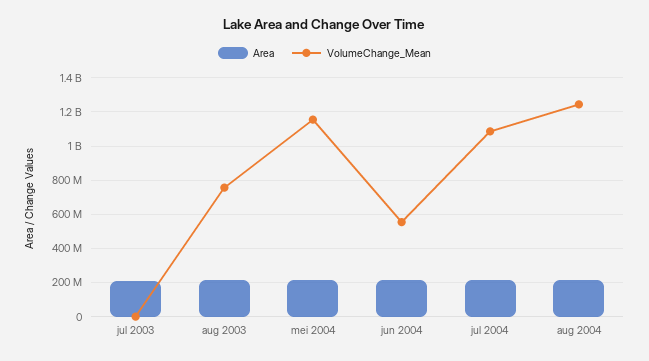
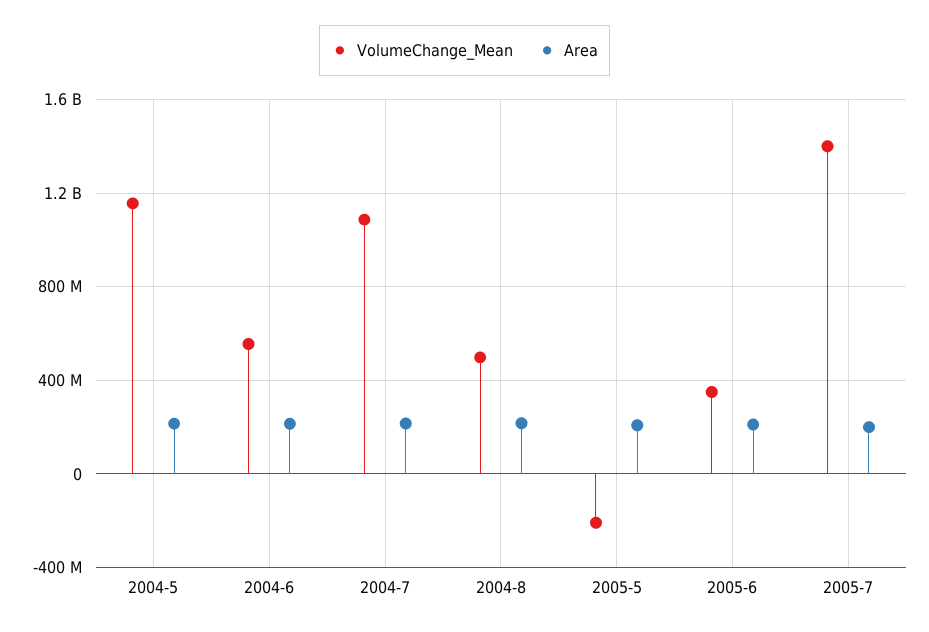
Area, jul 2003: 200000000 -> none
VolumeChange_Mean, jul 2003: 0 -> none
Area, aug 2003: 200000000 -> none
VolumeChange_Mean, aug 2003: 750000000 -> none
VolumeChange_Mean, aug 2004: 1250000000 -> 500000000
VolumeChange_Mean, 2005-5: none -> -200000000
Area, 2005-5: none -> 200000000
VolumeChange_Mean, 2005-6: none -> 350000000
Area, 2005-6: none -> 200000000
VolumeChange_Mean, 2005-7: none -> 1400000000
Area, 2005-7: none -> 200000000

